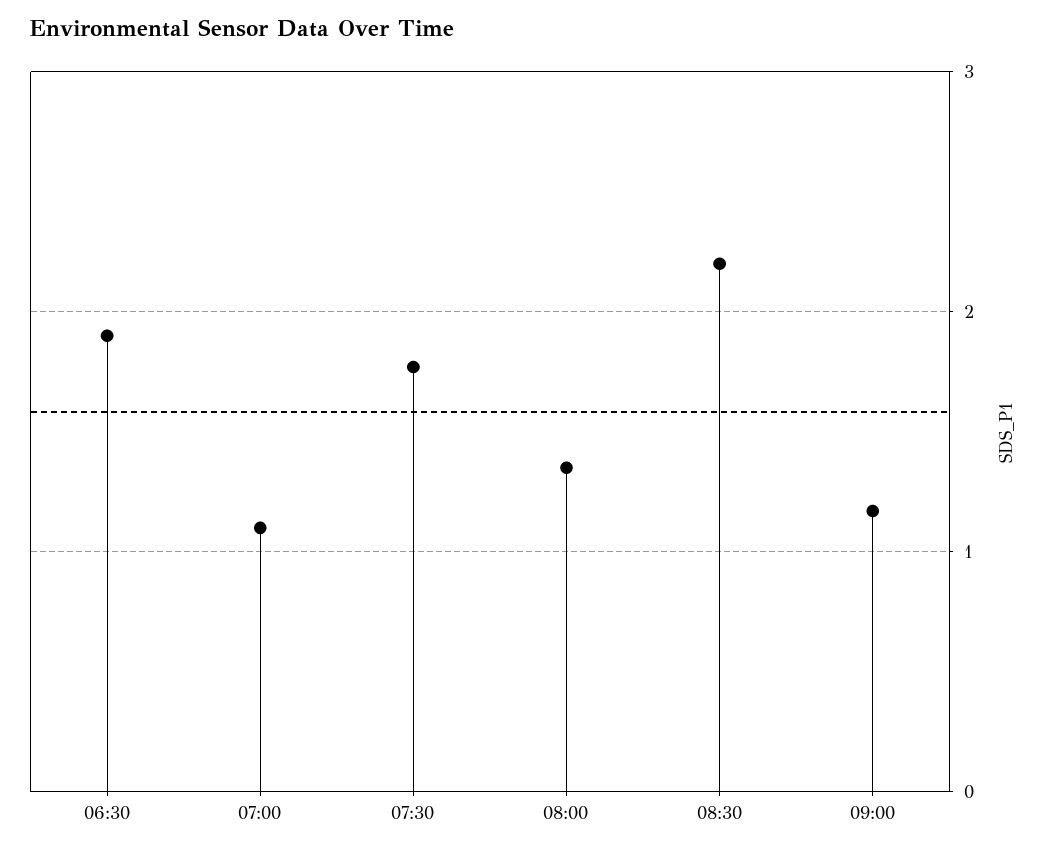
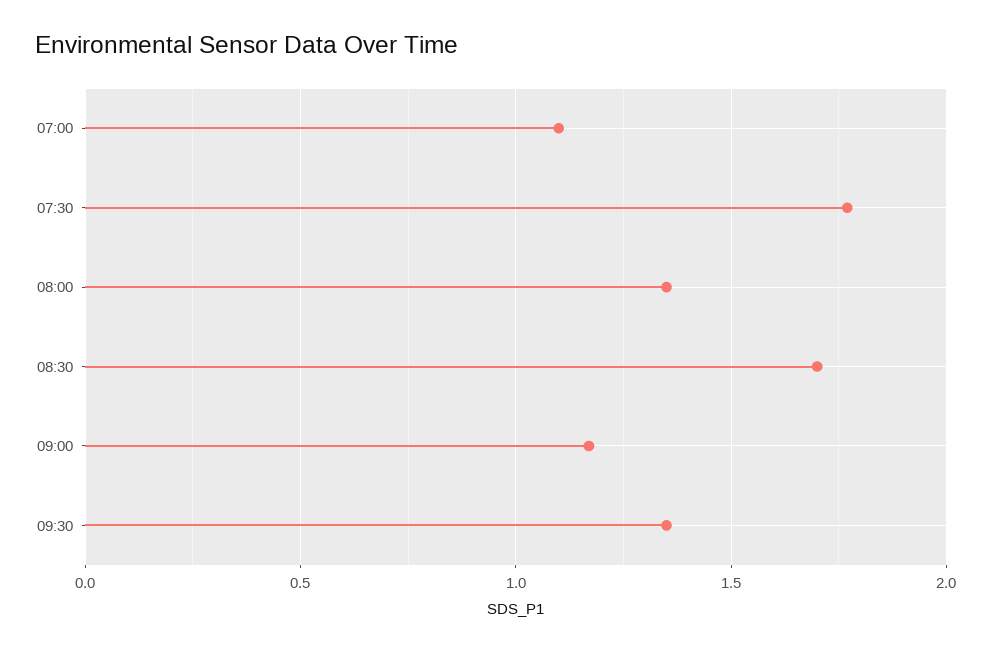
06:30: 1.9 -> none
08:30: 2.2 -> 1.7
09:30: none -> 1.35

